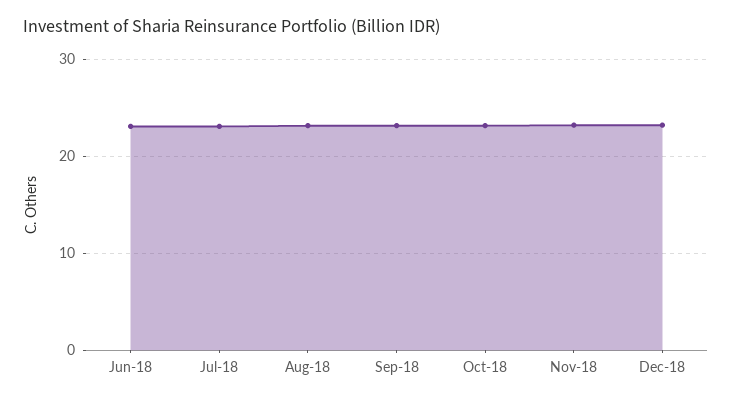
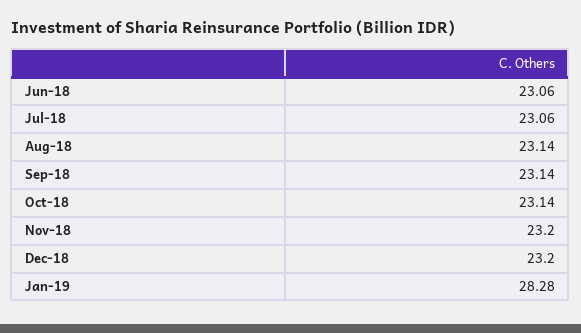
Jan-19: none -> 28.28

